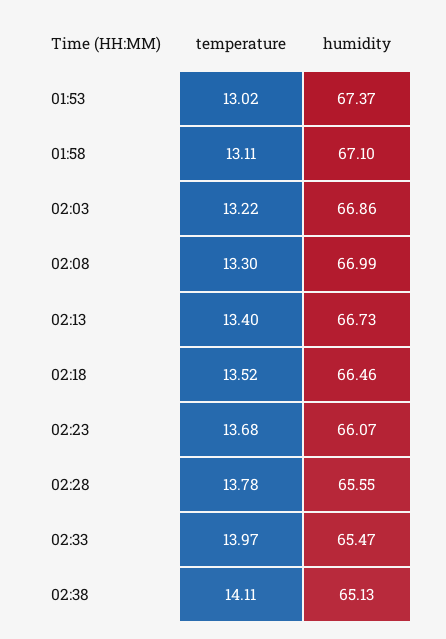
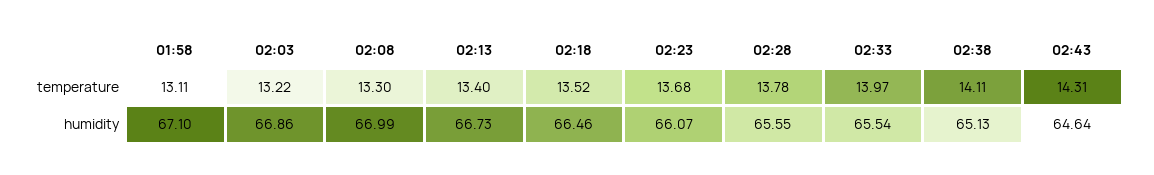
temperature, 01:53: 13.02 -> none
humidity, 01:53: 67.37 -> none
humidity, 02:33: 65.47 -> 65.54
temperature, 02:43: none -> 14.31
humidity, 02:43: none -> 64.64

